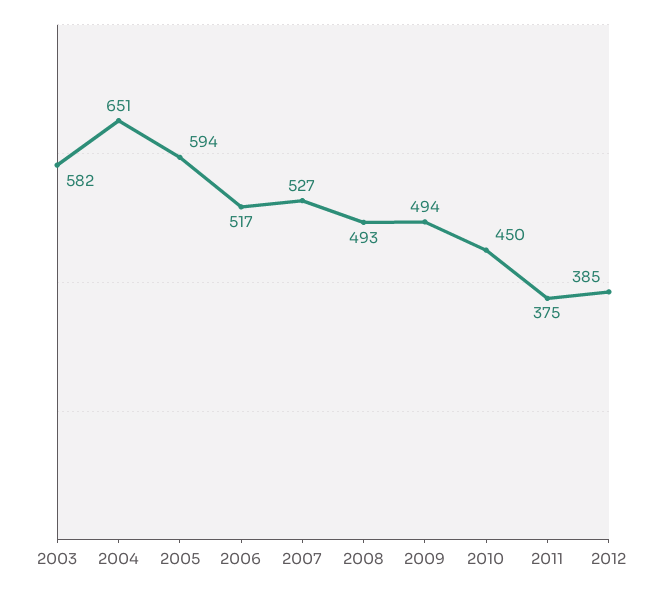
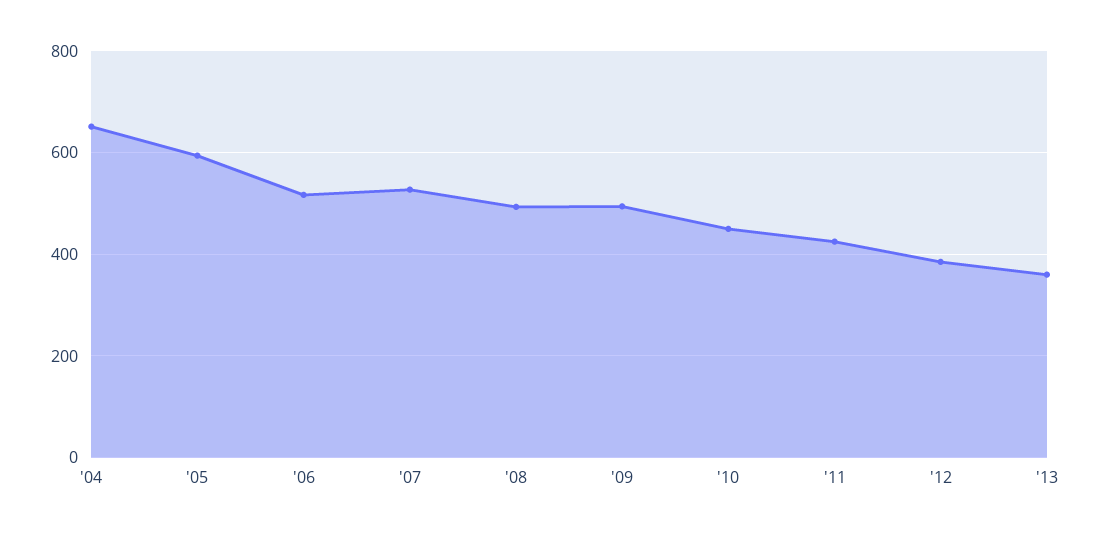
2003: 582 -> none
2011: 375 -> 420
'13: none -> 360

